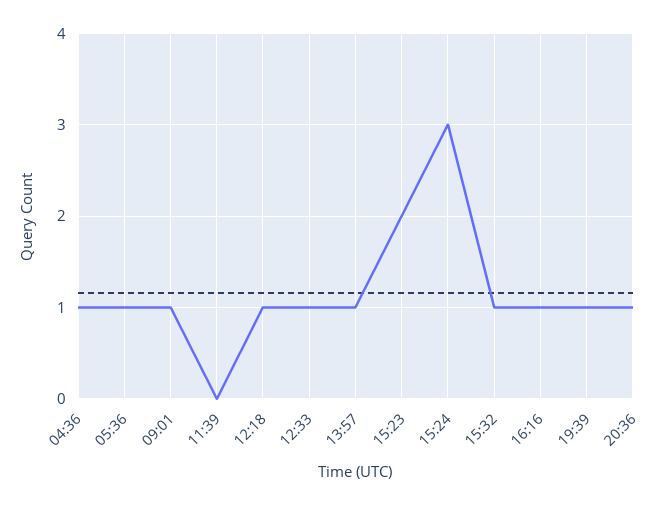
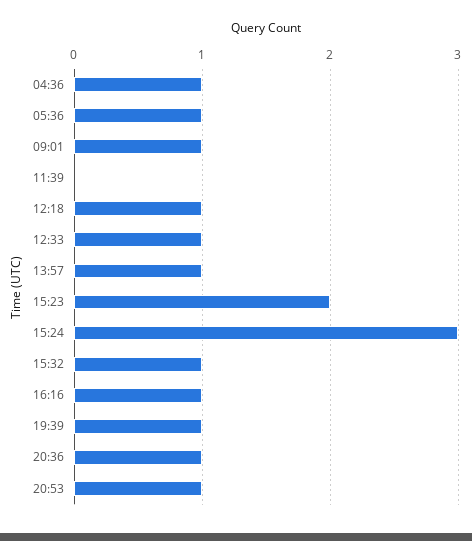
20:53: none -> 1

